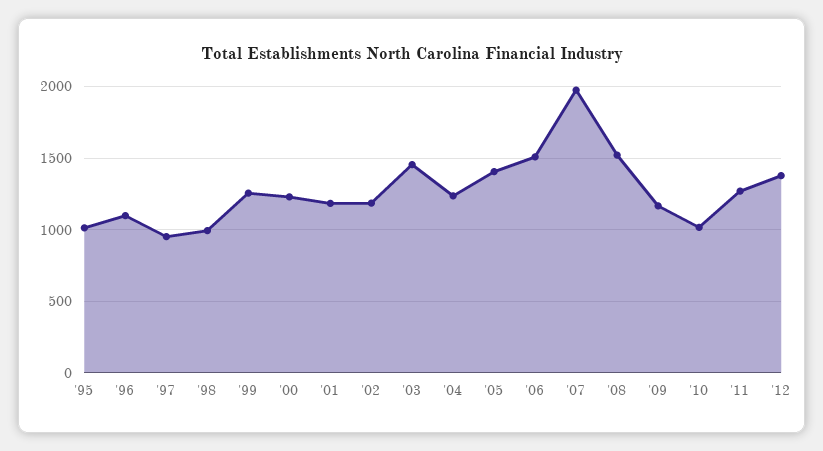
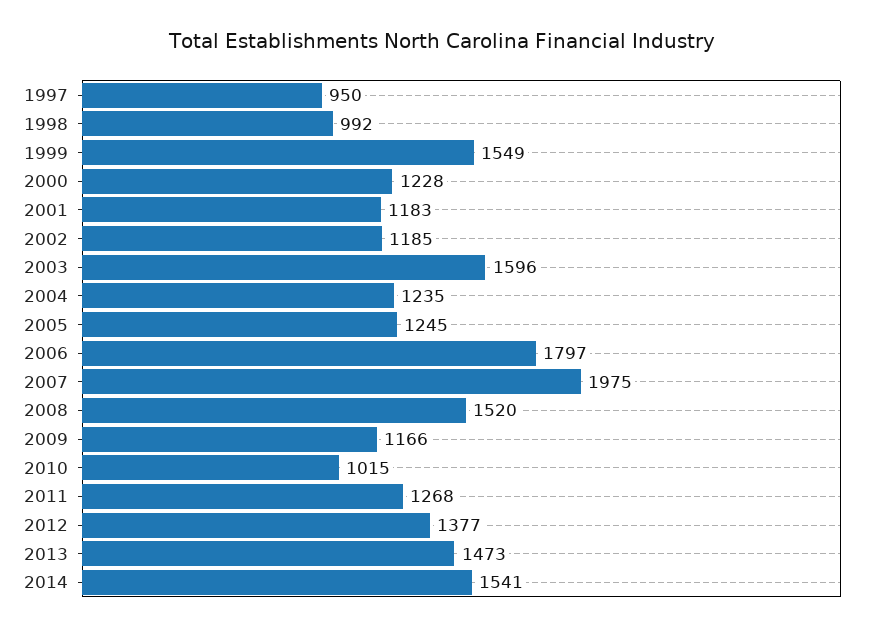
'95: 1000 -> none
'96: 1100 -> none
'99: 1250 -> 1549
'03: 1450 -> 1596
'05: 1400 -> 1245
'06: 1500 -> 1797
2013: none -> 1473
2014: none -> 1541

